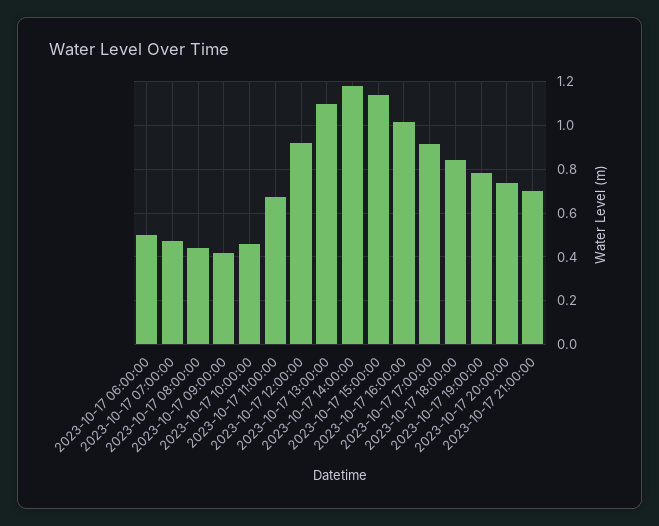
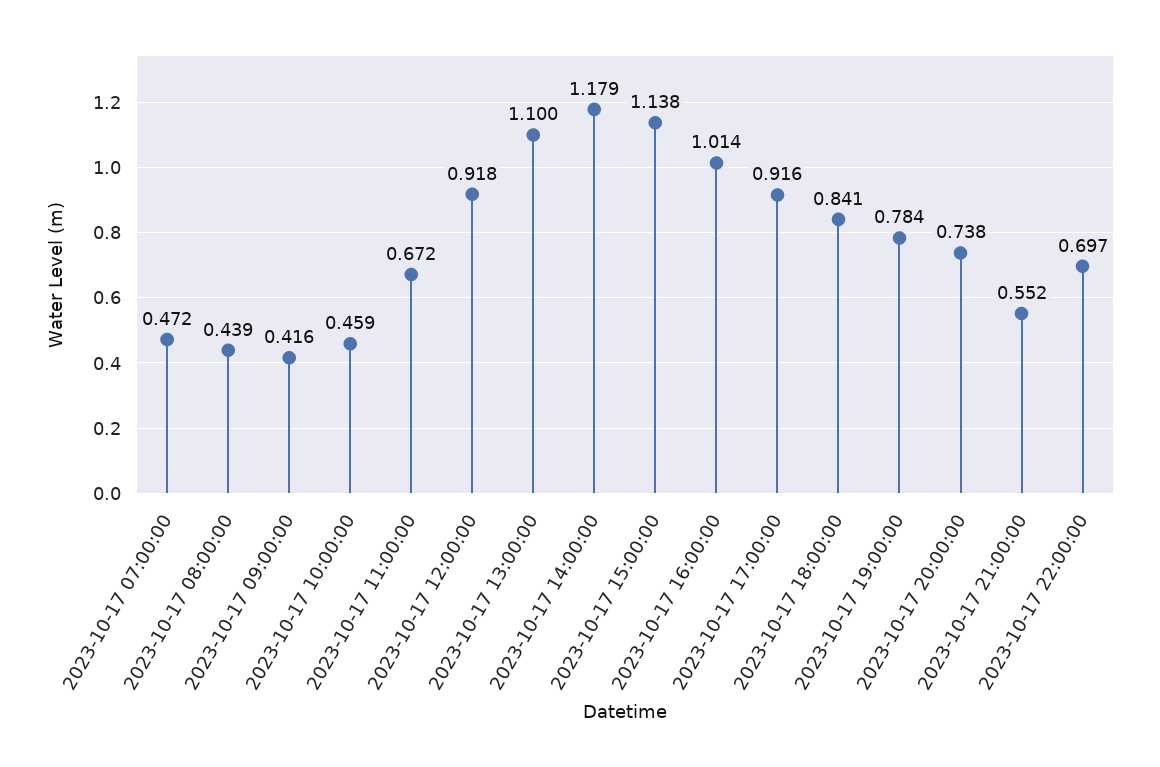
2023-10-17 06:00:00: 0.5 -> none
2023-10-17 21:00:00: 0.7 -> 0.552
2023-10-17 22:00:00: none -> 0.697

